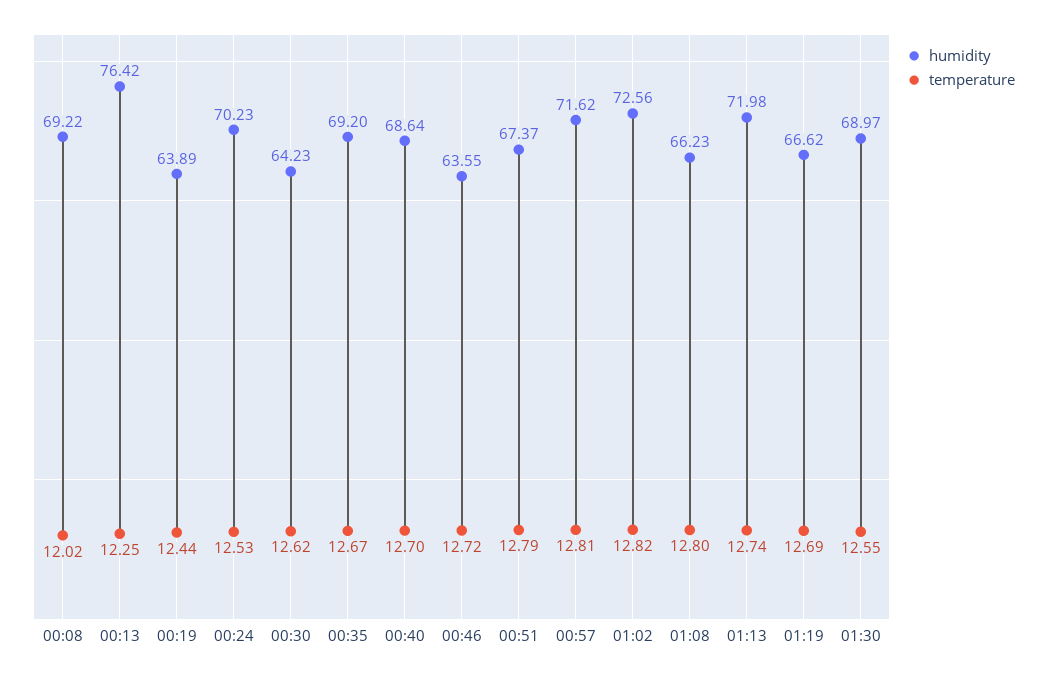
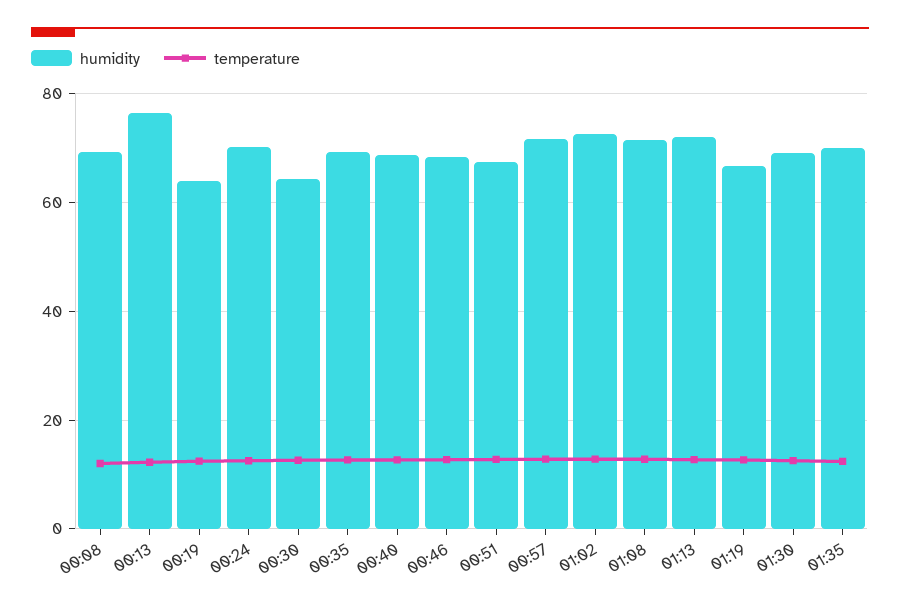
humidity, 00:46: 63.55 -> 68
humidity, 01:08: 66.23 -> 72
humidity, 01:35: none -> 70
temperature, 01:35: none -> 12

